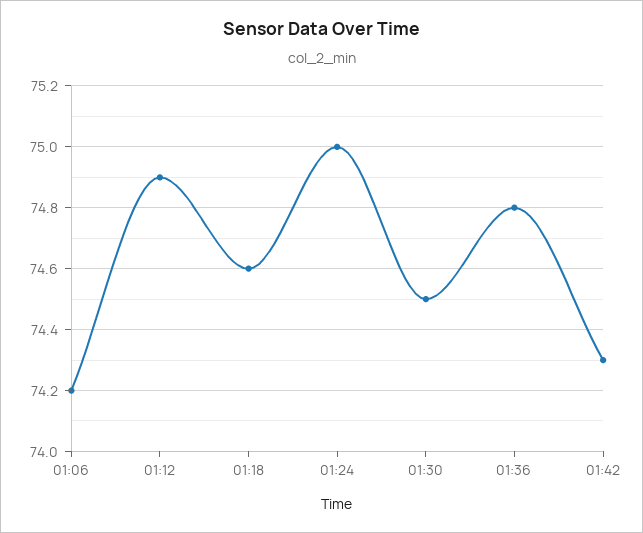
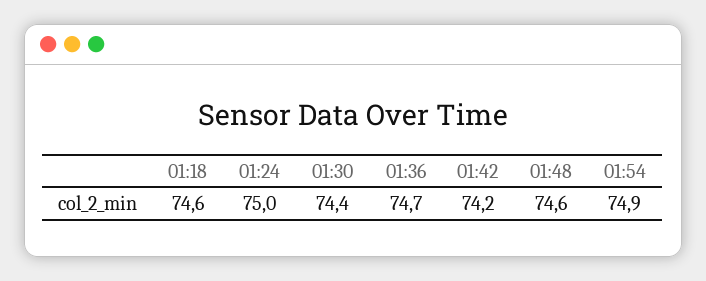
01:06: 74.2 -> none
01:12: 74.9 -> none
01:30: 74.5 -> 74.4
01:36: 74.8 -> 74.7
01:42: 74.3 -> 74.2
01:48: none -> 74.6
01:54: none -> 74.9

